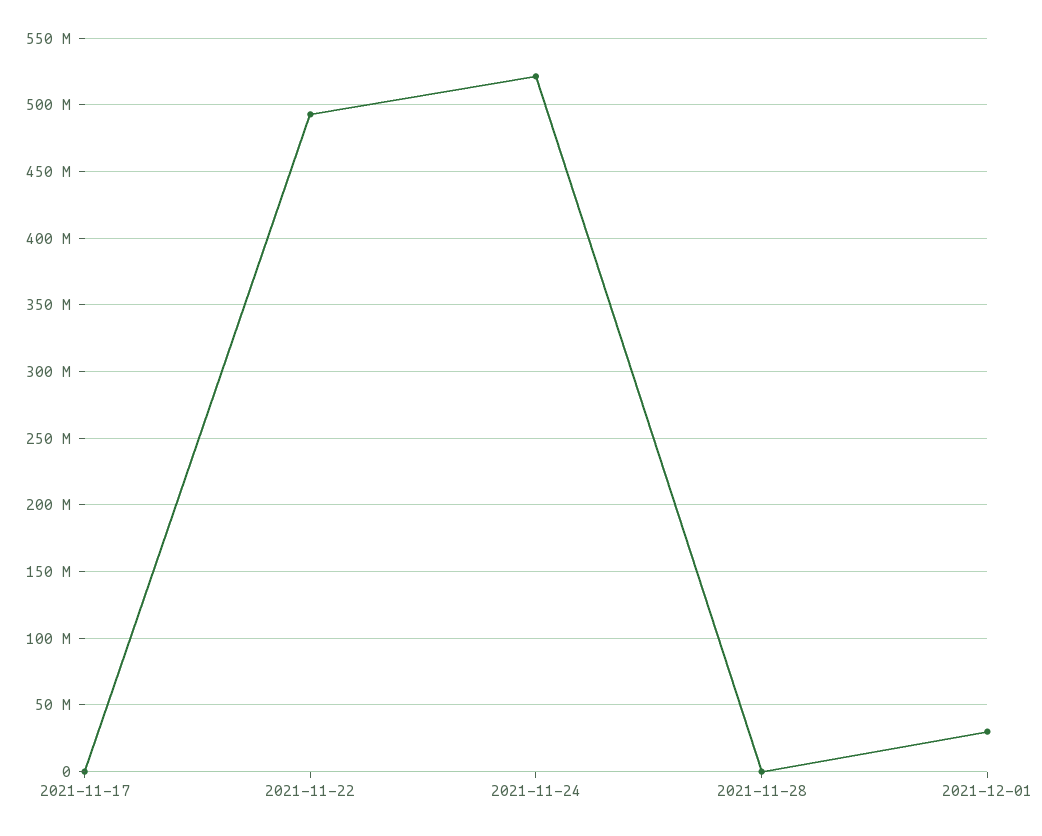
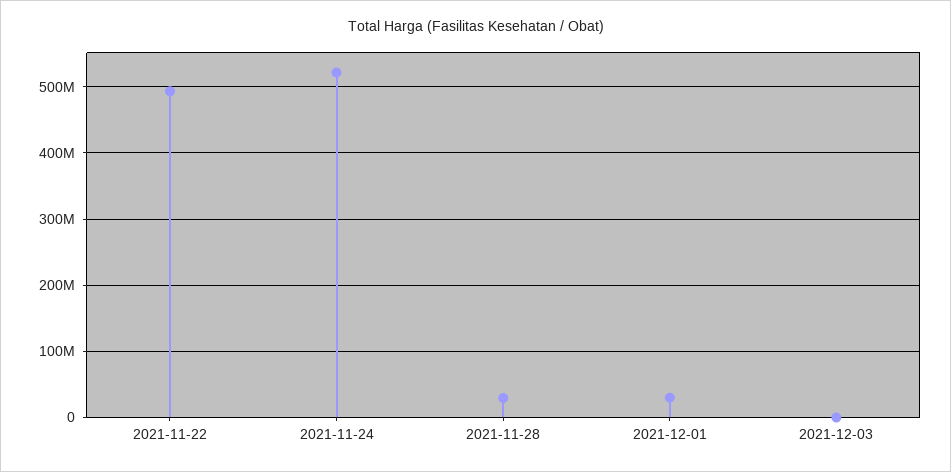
2021-11-17: 0 -> none
2021-11-28: 0 -> 30000000
2021-12-03: none -> 0

